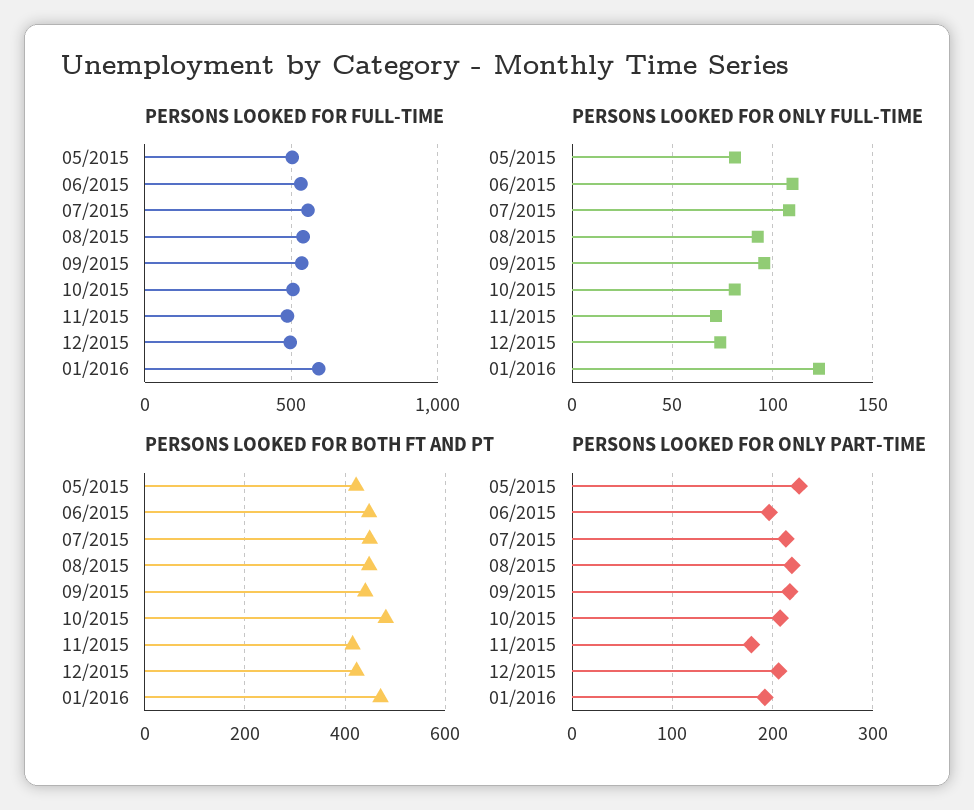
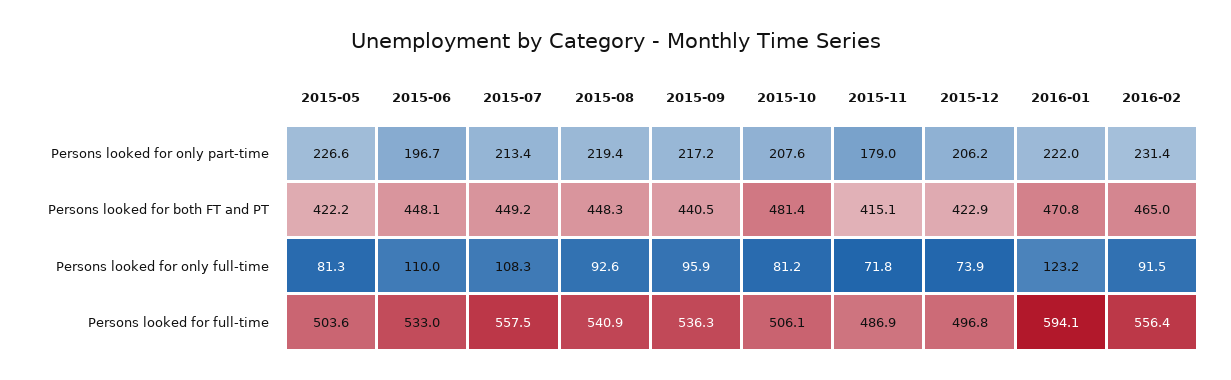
PERSONS LOOKED FOR ONLY PART-TIME, 01/2016: 190 -> 222
PERSONS LOOKED FOR ONLY PART-TIME, 2016-02: none -> 231.4
PERSONS LOOKED FOR BOTH FT AND PT, 2016-02: none -> 465
PERSONS LOOKED FOR ONLY FULL-TIME, 2016-02: none -> 91.5
PERSONS LOOKED FOR FULL-TIME, 2016-02: none -> 556.4

